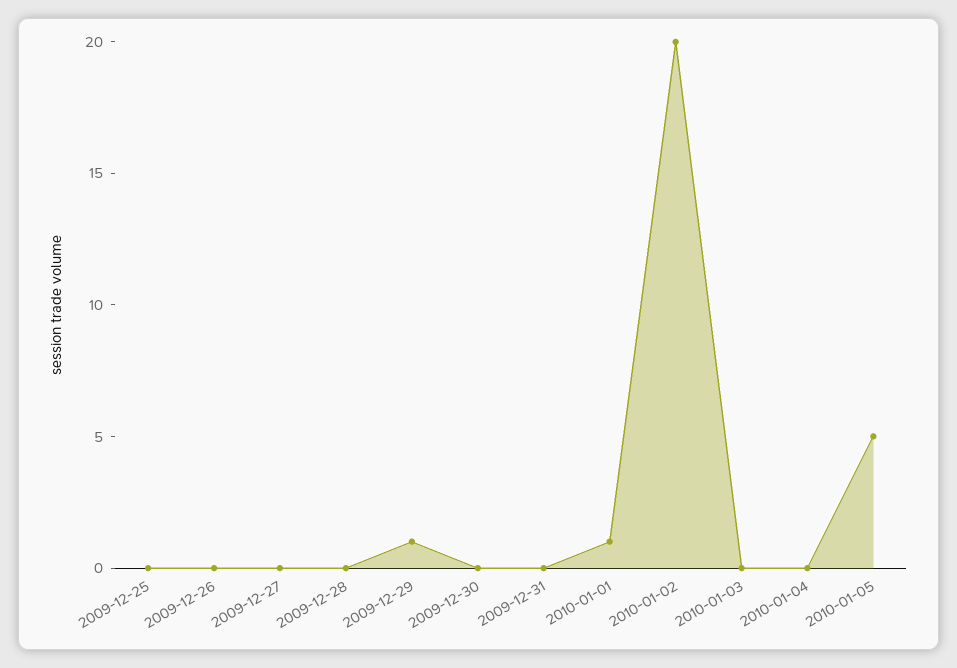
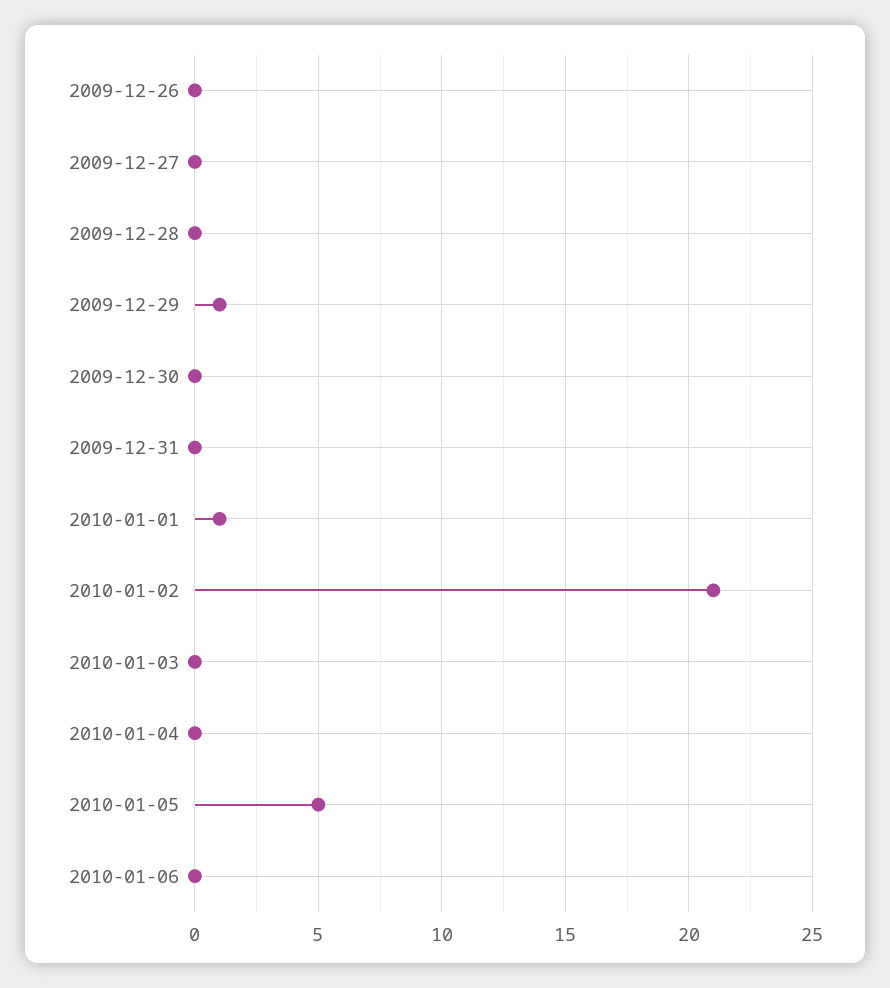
2009-12-25: 0 -> none
2010-01-02: 20 -> 21
2010-01-06: none -> 0

